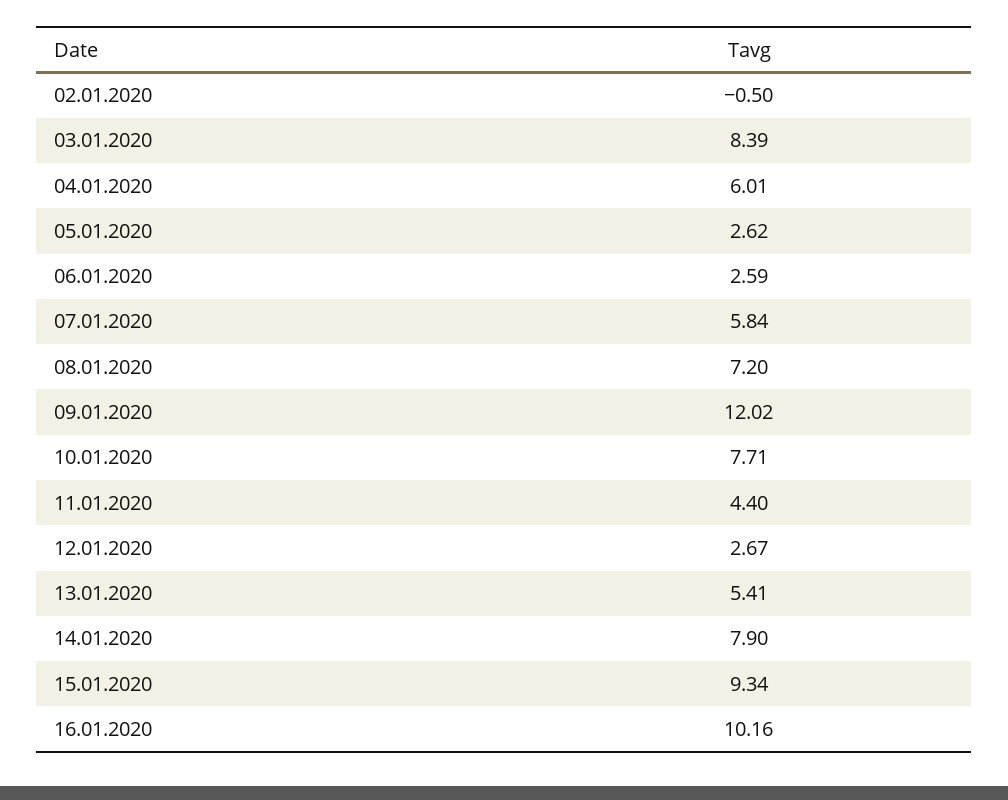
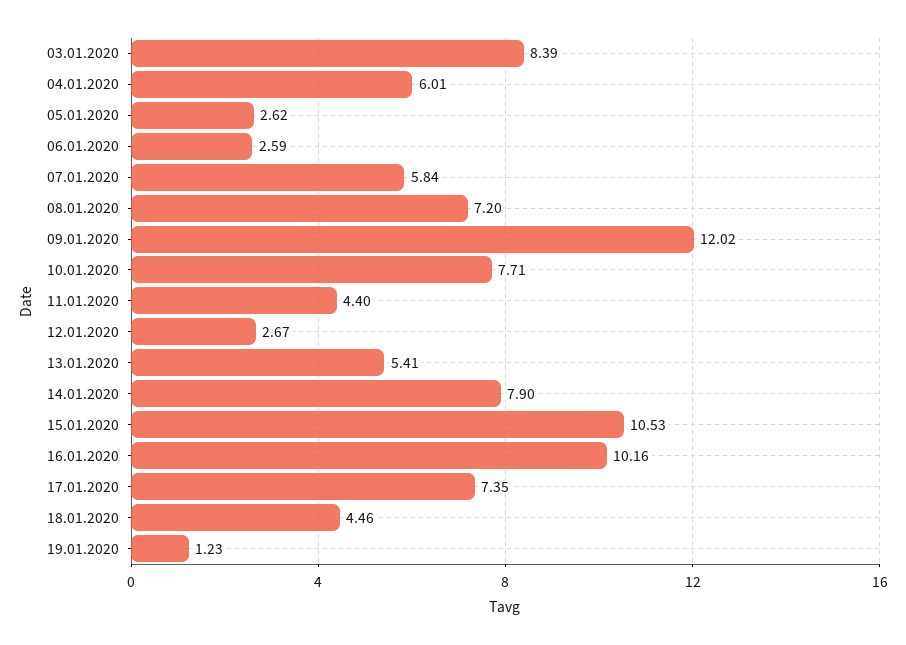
02.01.2020: -0.5 -> none
15.01.2020: 9.34 -> 10.53
17.01.2020: none -> 7.35
18.01.2020: none -> 4.46
19.01.2020: none -> 1.23

